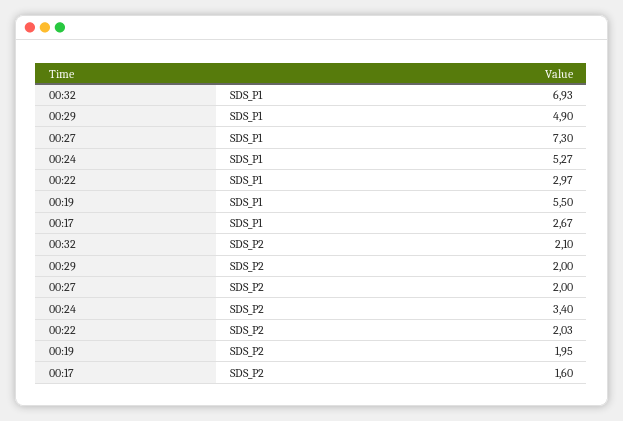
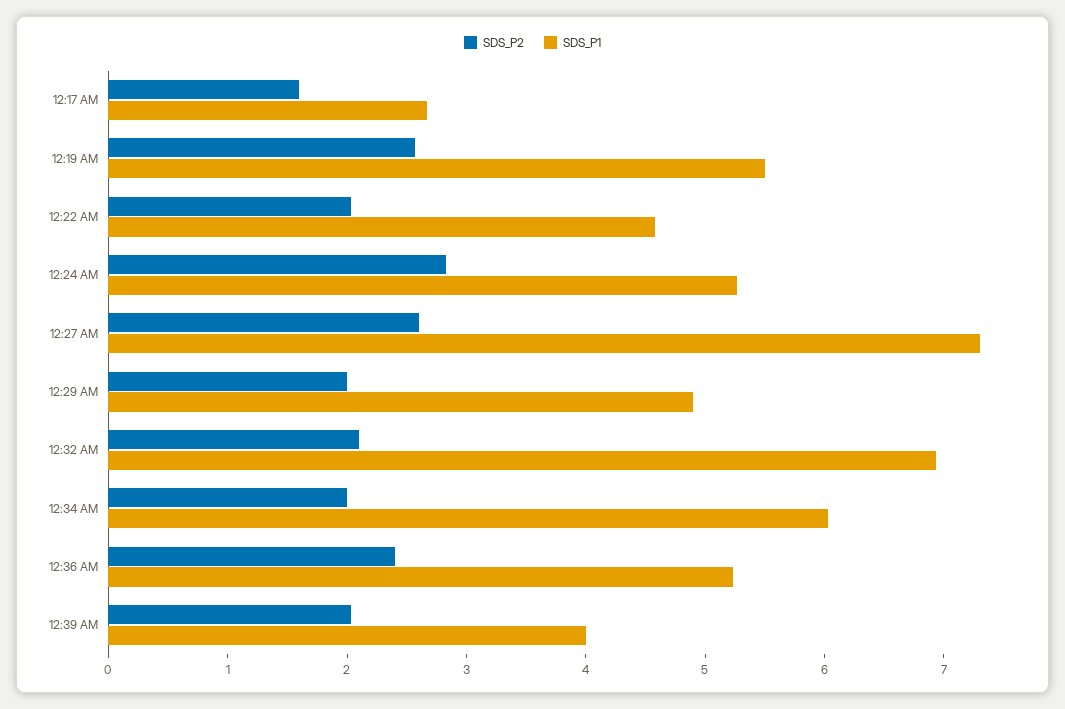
SDS_P1, 00:22: 2.97 -> 4.6
SDS_P2, 00:27: 2 -> 2.6
SDS_P2, 00:24: 3.4 -> 2.8
SDS_P2, 00:19: 1.95 -> 2.6
SDS_P2, 12:34 AM: none -> 2
SDS_P1, 12:34 AM: none -> 6
SDS_P2, 12:36 AM: none -> 2.4
SDS_P1, 12:36 AM: none -> 5.2
SDS_P2, 12:39 AM: none -> 2
SDS_P1, 12:39 AM: none -> 4

